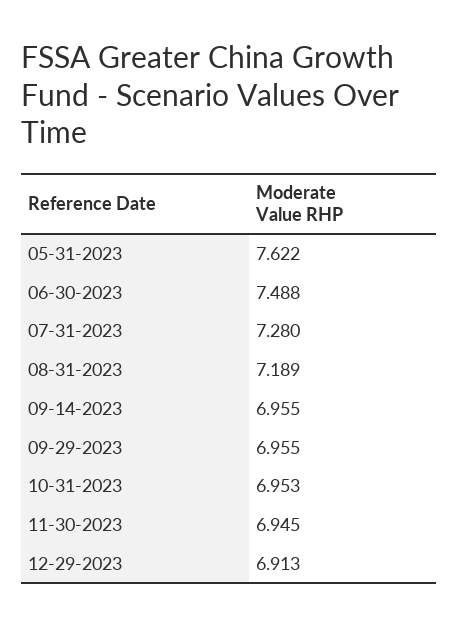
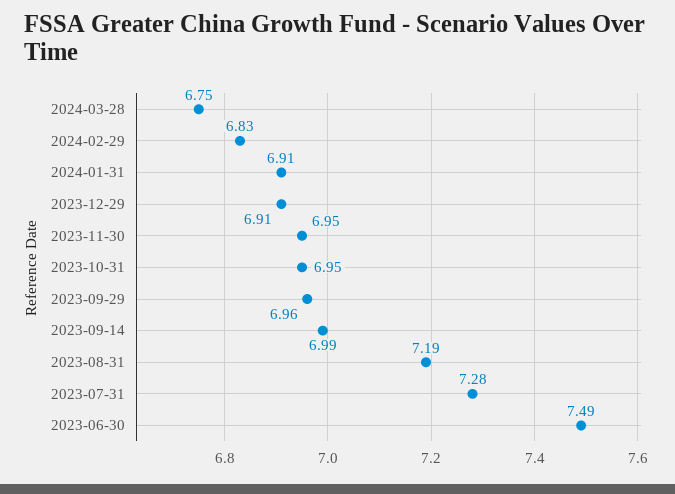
05-31-2023: 7.622 -> none
09-14-2023: 6.955 -> 6.99
2024-03-28: none -> 6.75
2024-02-29: none -> 6.83
2024-01-31: none -> 6.91

